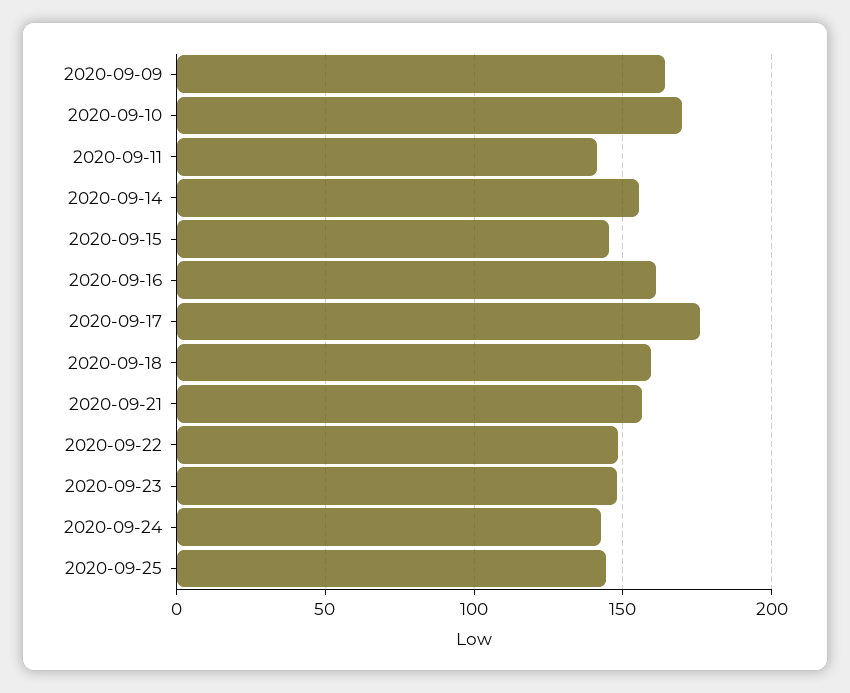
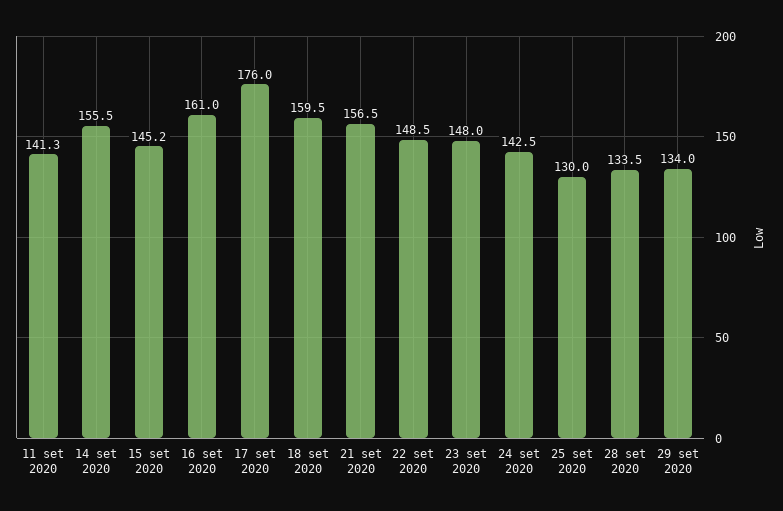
2020-09-09: 165 -> none
2020-09-10: 170 -> none
2020-09-25: 145 -> 130
28 set 2020: none -> 133.5
29 set 2020: none -> 134

